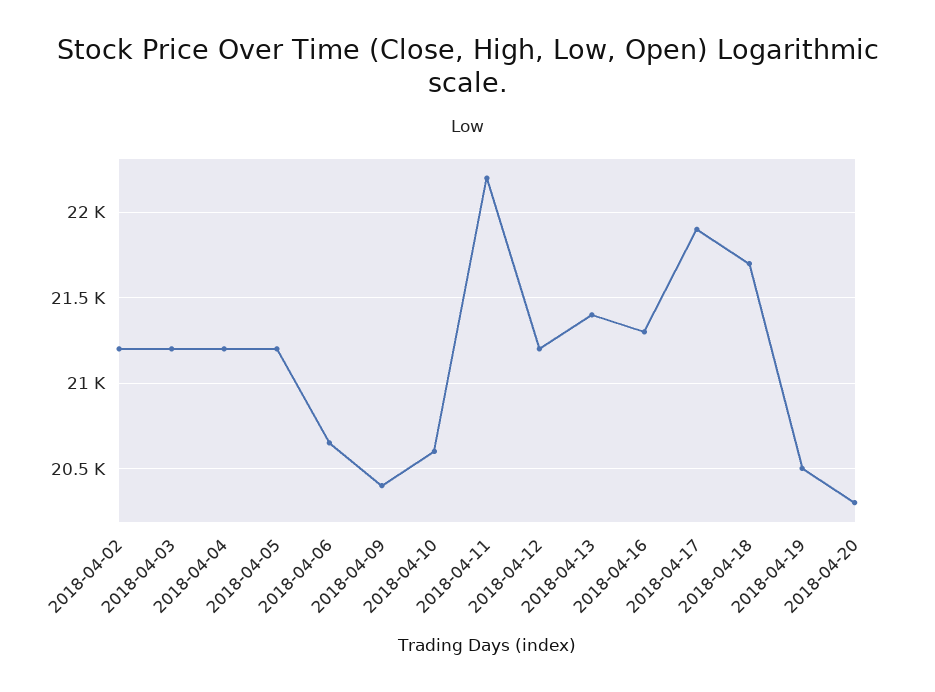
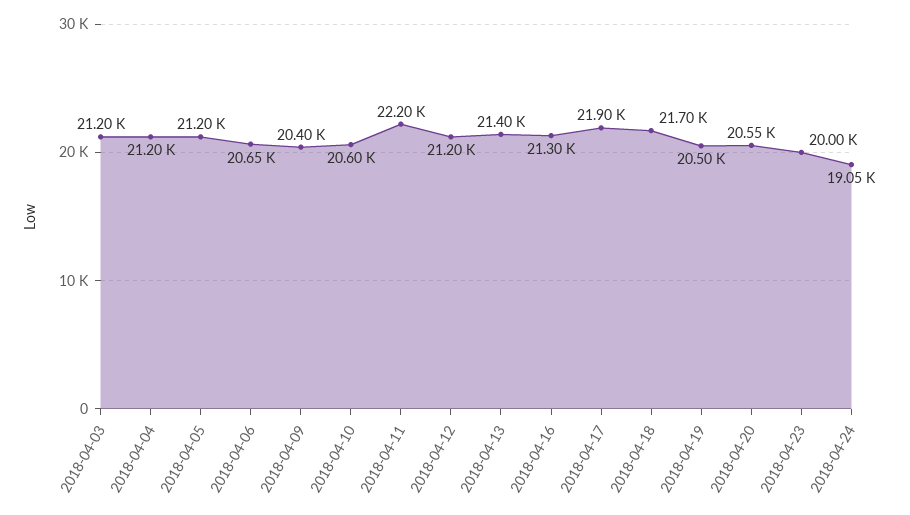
2018-04-02: 21200 -> none
2018-04-20: 20300 -> 20550
2018-04-23: none -> 20000
2018-04-24: none -> 19050

